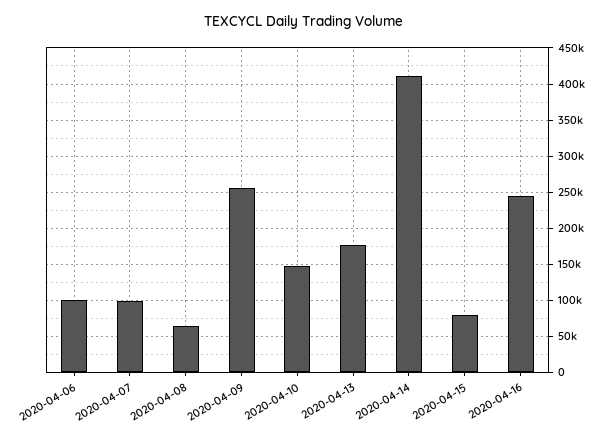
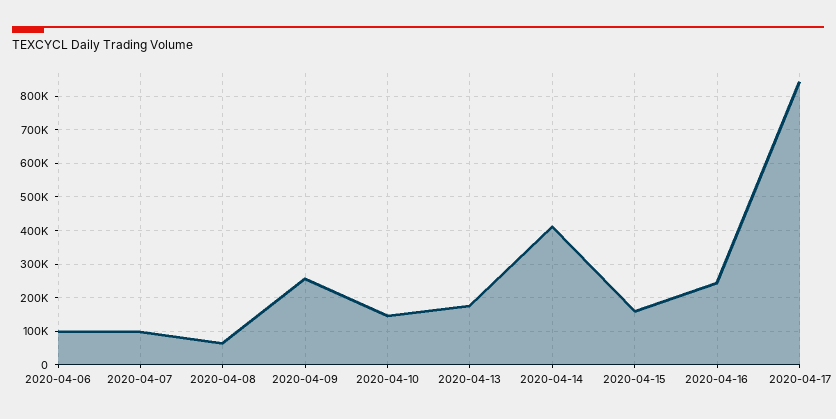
2020-04-15: 80000 -> 160000
2020-04-17: none -> 840000

